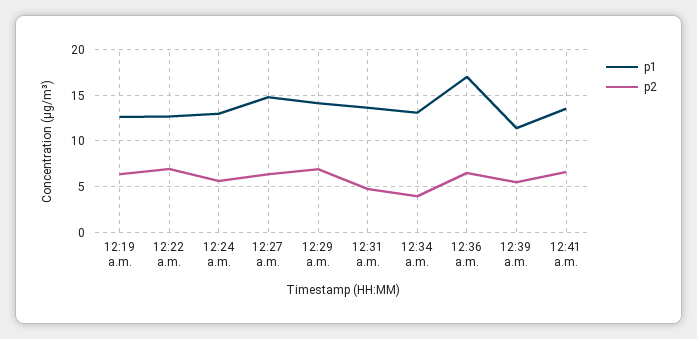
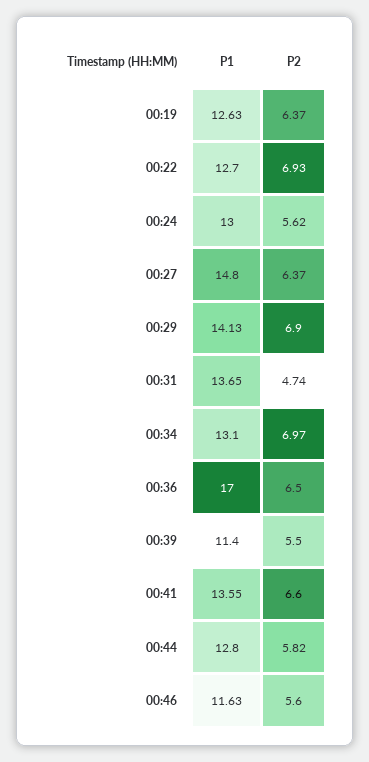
p2, 12:34 a.m.: 4 -> 6.97
p1, 00:44: none -> 12.8
p2, 00:44: none -> 5.82
p1, 00:46: none -> 11.63
p2, 00:46: none -> 5.6

